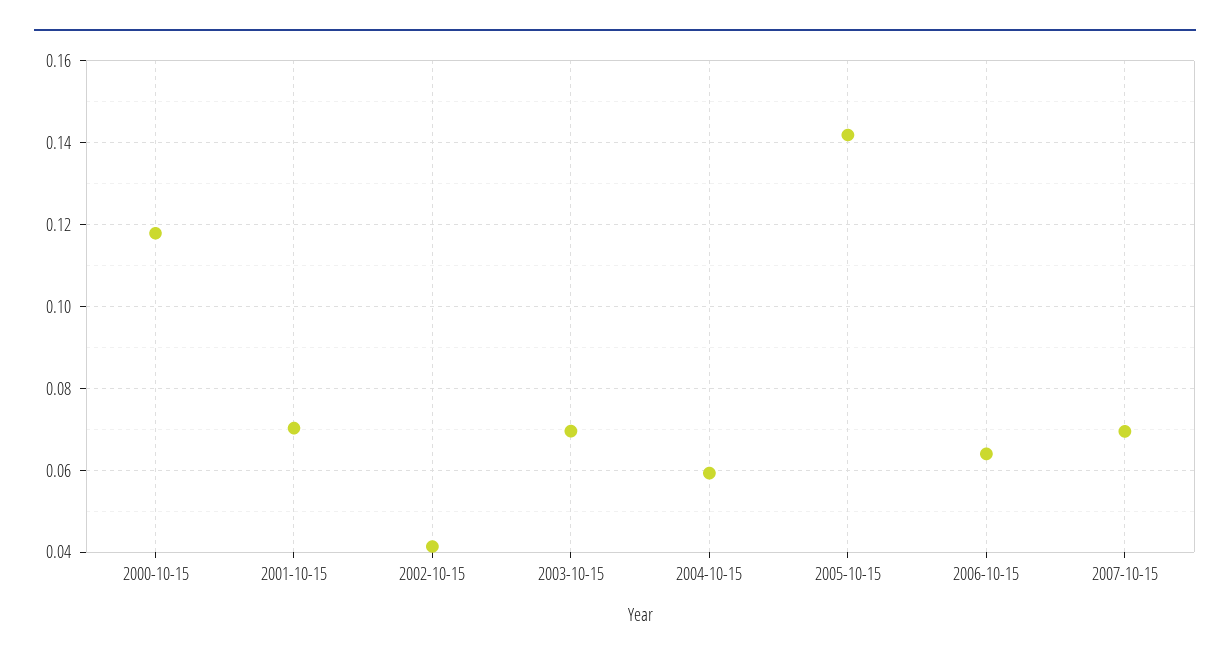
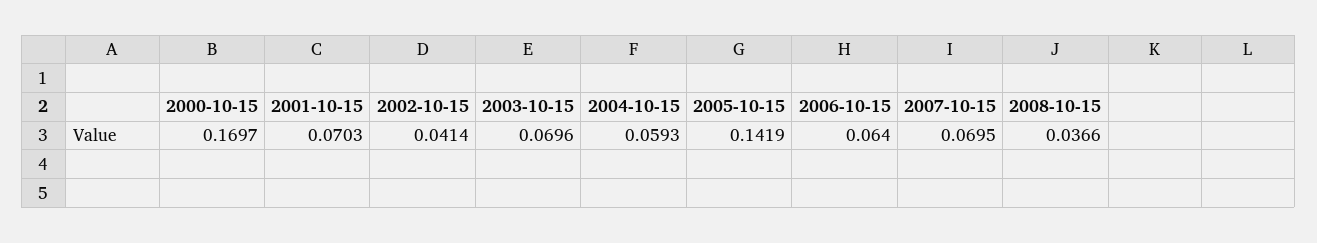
2000-10-15: 0.118 -> 0.1697
2008-10-15: none -> 0.0366

